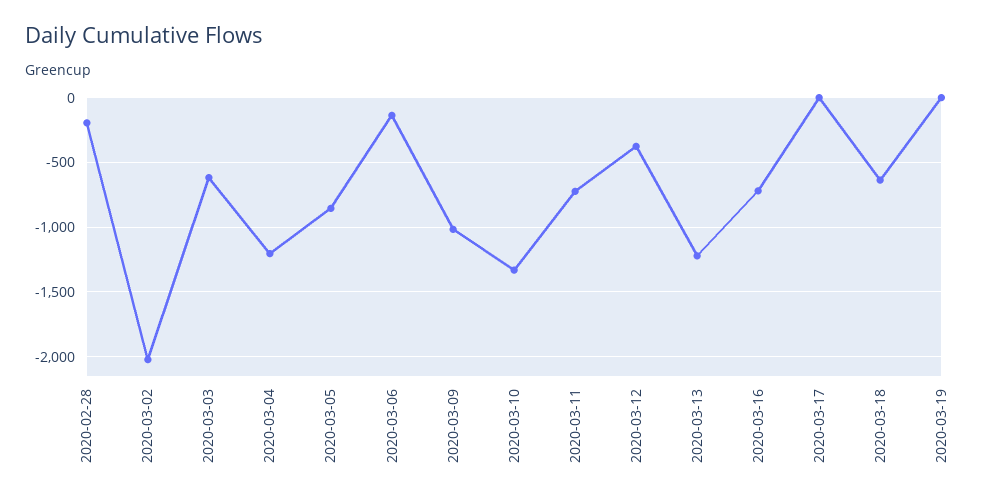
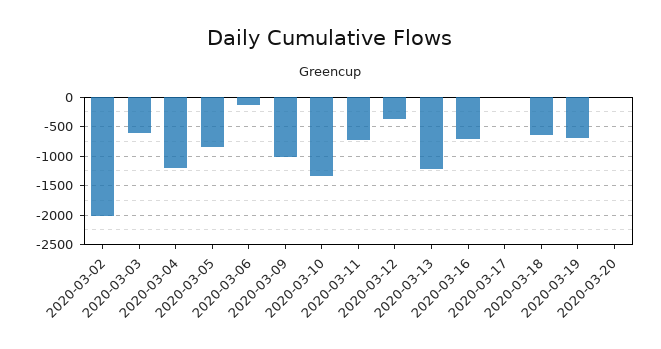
2020-02-28: -200 -> none
2020-03-19: 0 -> -750
2020-03-20: none -> 0

